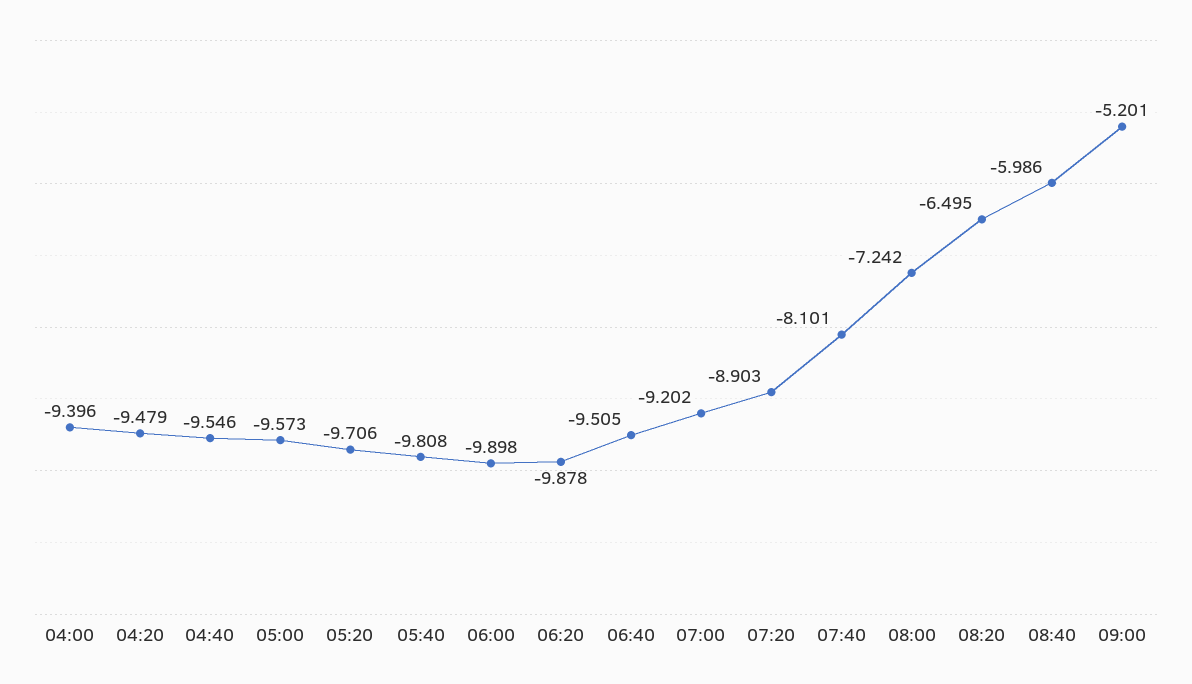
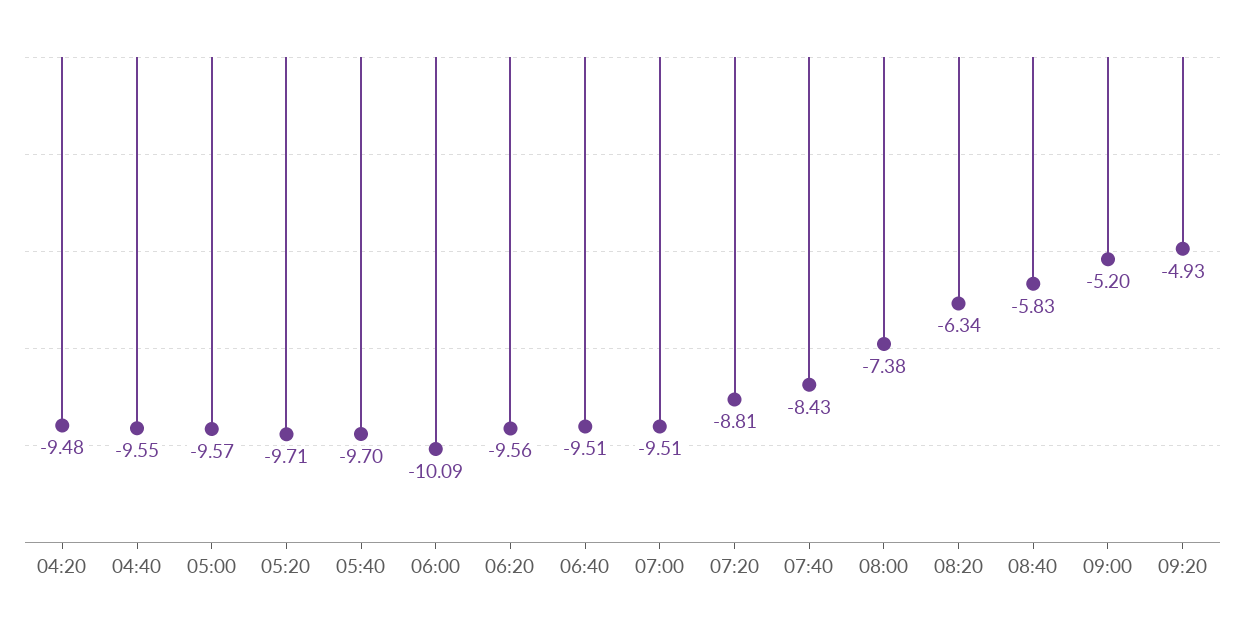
04:00: -9.396 -> none
05:40: -9.808 -> -9.7
06:00: -9.898 -> -10.09
06:20: -9.878 -> -9.56
07:00: -9.202 -> -9.51
07:20: -8.903 -> -8.81
07:40: -8.101 -> -8.43
08:00: -7.242 -> -7.38
08:20: -6.495 -> -6.34
08:40: -5.986 -> -5.83
09:20: none -> -4.93

